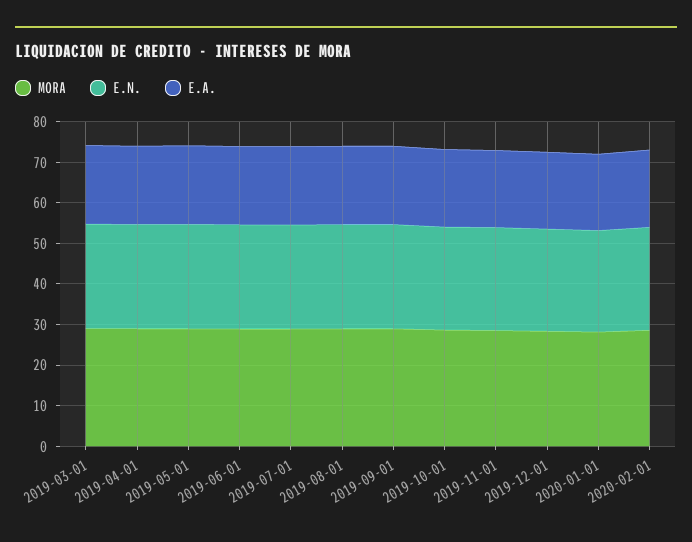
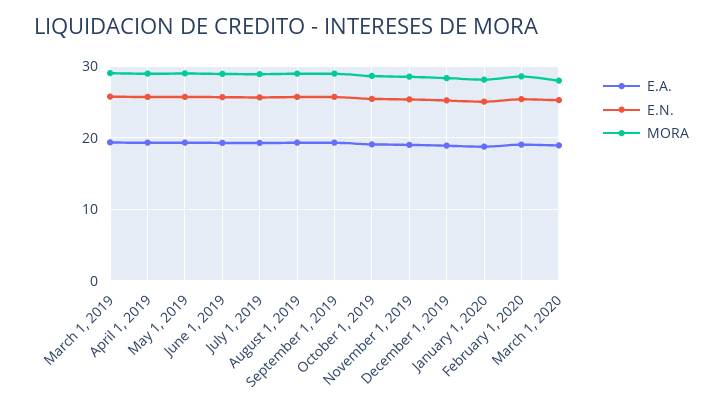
E.A., March 1, 2020: none -> 19
E.N., March 1, 2020: none -> 25
MORA, March 1, 2020: none -> 28

